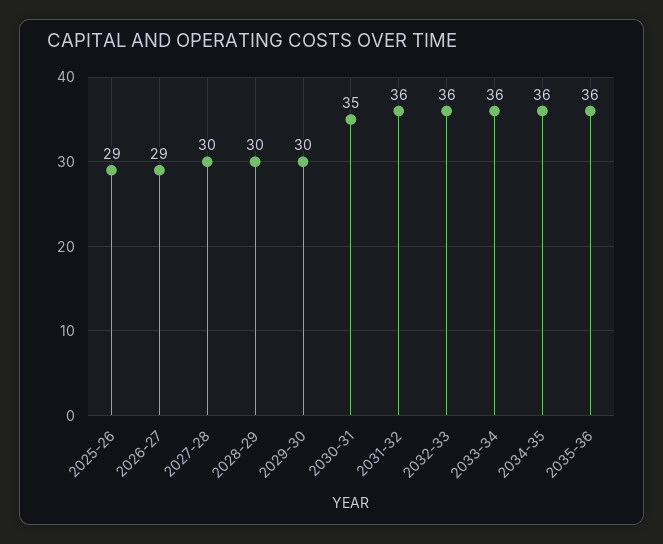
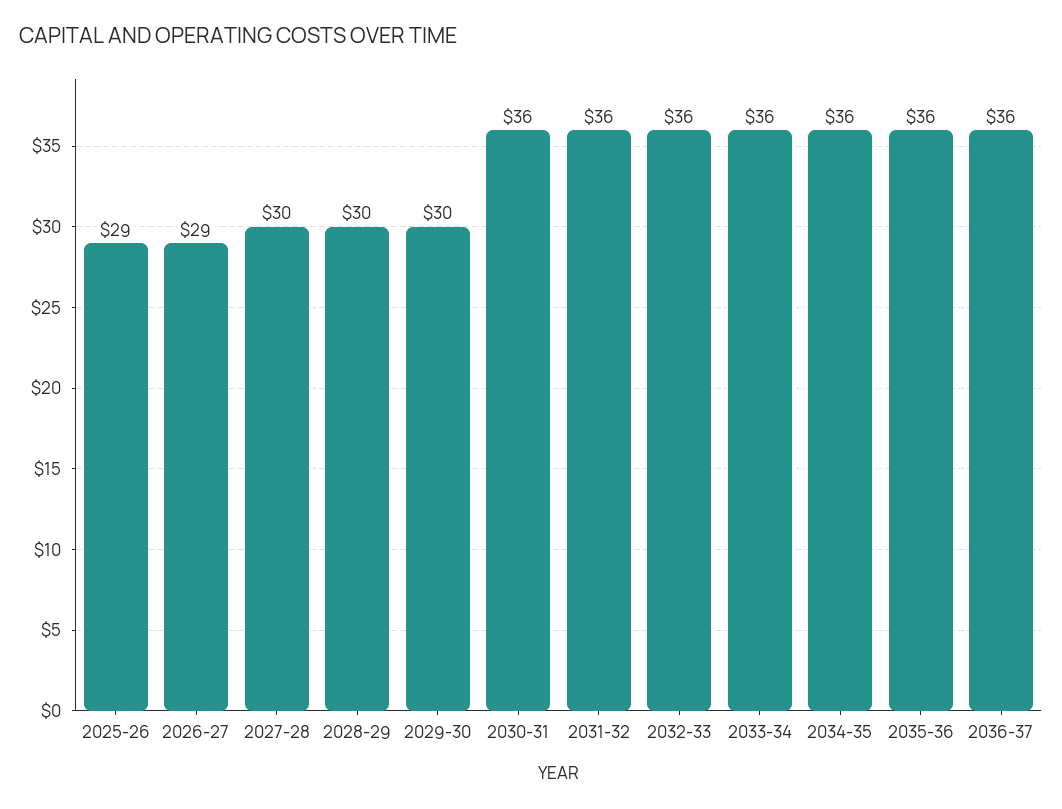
2030-31: 35 -> 36
2036-37: none -> 36

